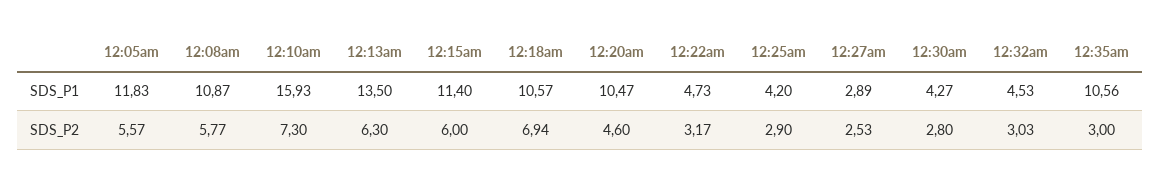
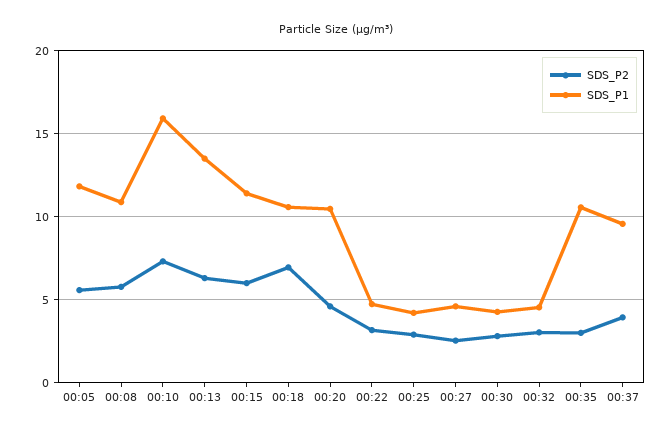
SDS_P1, 12:27am: 2.89 -> 4.5
SDS_P2, 00:37: none -> 4
SDS_P1, 00:37: none -> 9.5

